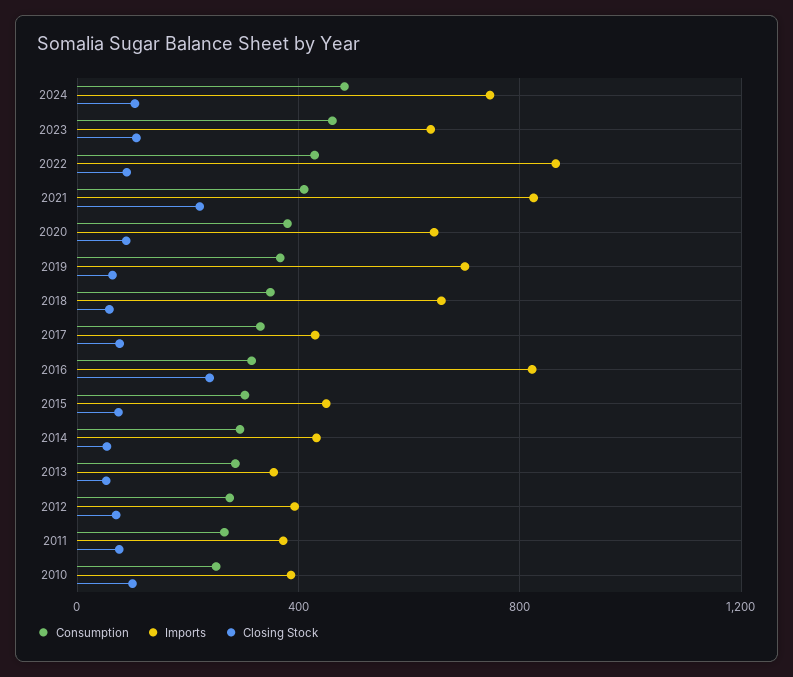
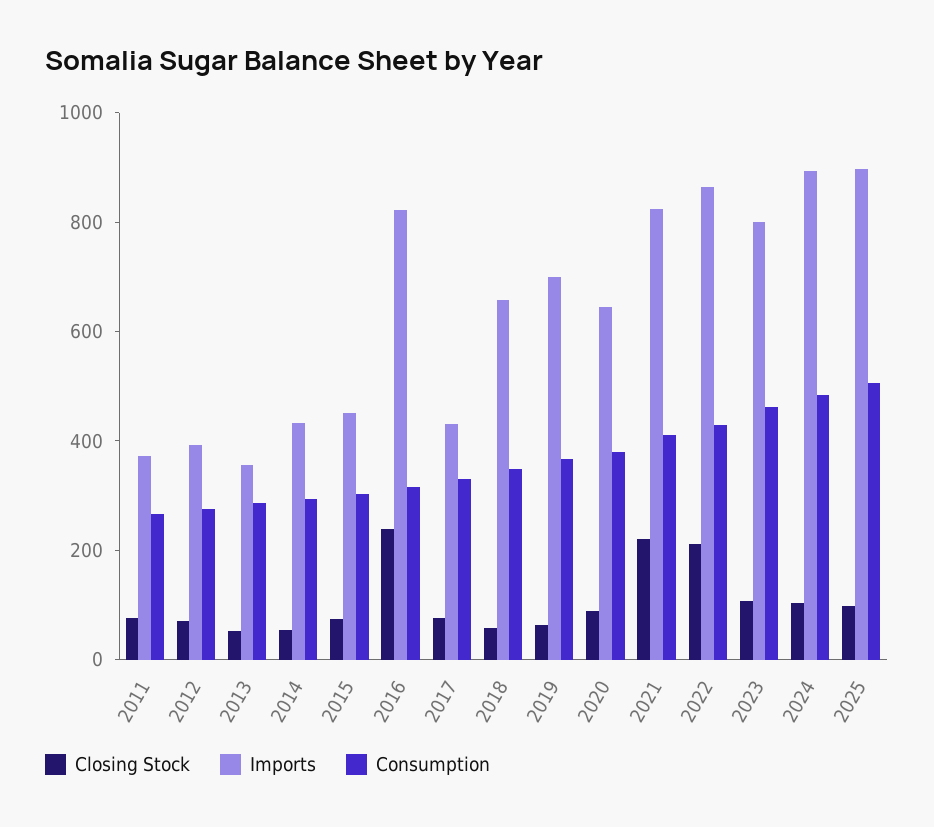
Imports, 2024: 750 -> 900
Imports, 2023: 650 -> 800
Closing Stock, 2022: 100 -> 200
Consumption, 2010: 250 -> none
Imports, 2010: 400 -> none
Closing Stock, 2010: 100 -> none
Closing Stock, 2025: none -> 100
Imports, 2025: none -> 900
Consumption, 2025: none -> 500

